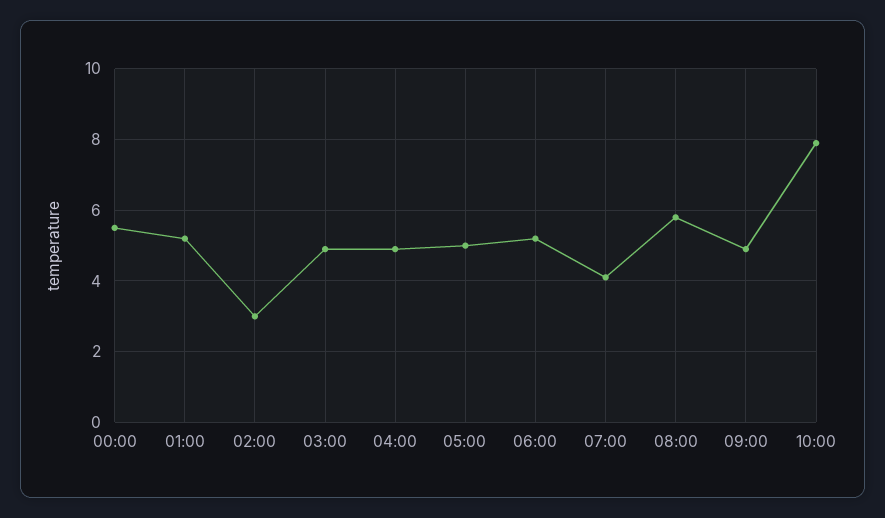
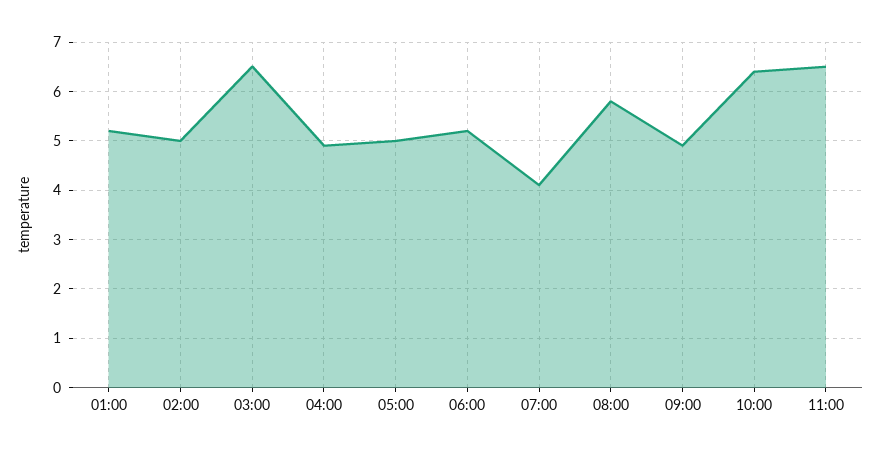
00:00: 5.5 -> none
02:00: 3 -> 5
03:00: 5 -> 6.5
10:00: 8 -> 6.5
11:00: none -> 6.5

